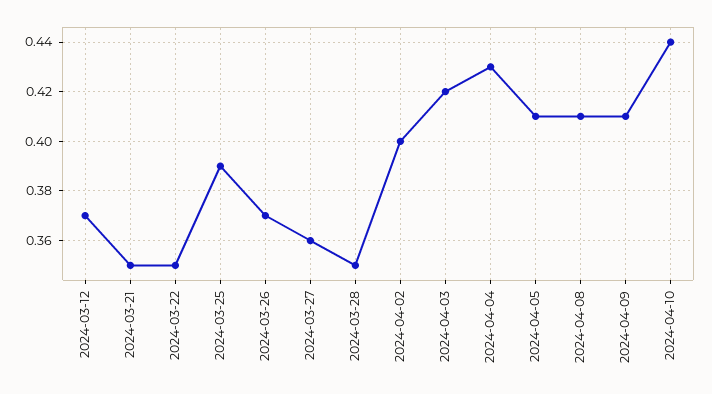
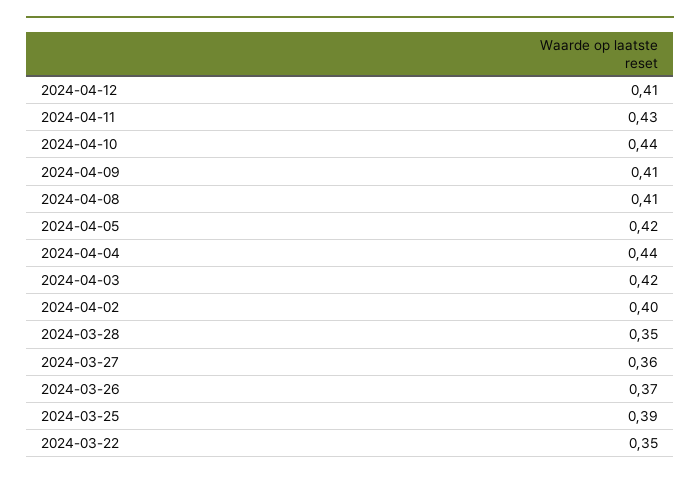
2024-03-12: 0.37 -> none
2024-03-21: 0.35 -> none
2024-04-04: 0.43 -> 0.44
2024-04-05: 0.41 -> 0.42
2024-04-12: none -> 0.41
2024-04-11: none -> 0.43

